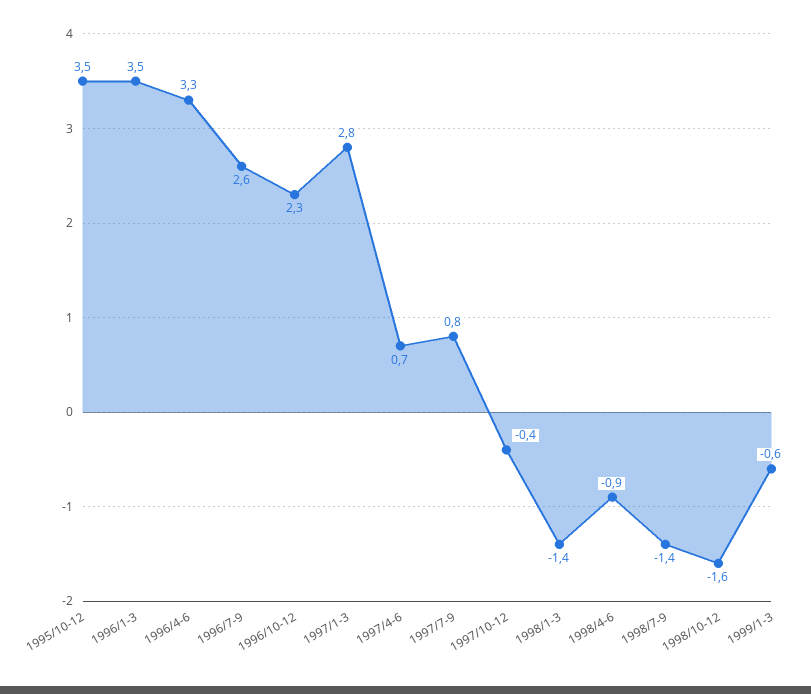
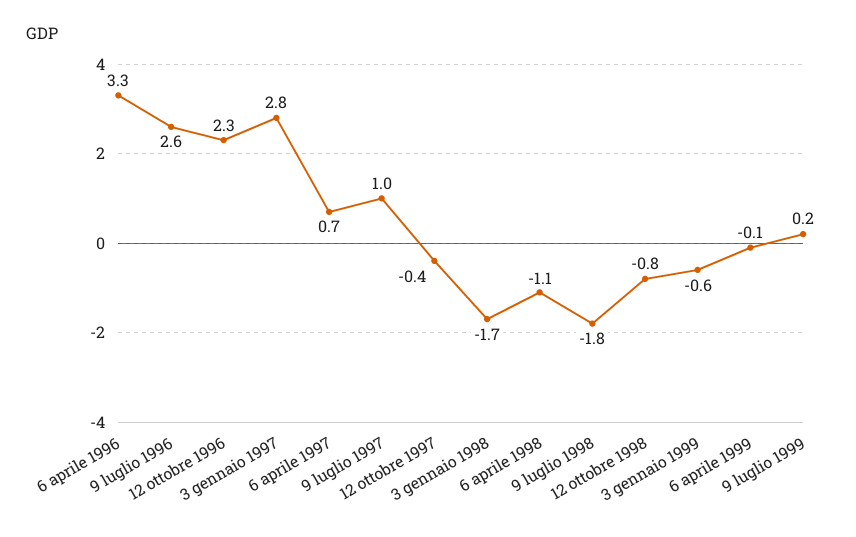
1995/10-12: 3.5 -> none
1996/1-3: 3.5 -> none
1997/7-9: 0.8 -> 1
1998/1-3: -1.4 -> -1.7
1998/4-6: -0.9 -> -1.1
1998/7-9: -1.4 -> -1.8
1998/10-12: -1.6 -> -0.8
6 aprile 1999: none -> -0.1
9 luglio 1999: none -> 0.2

